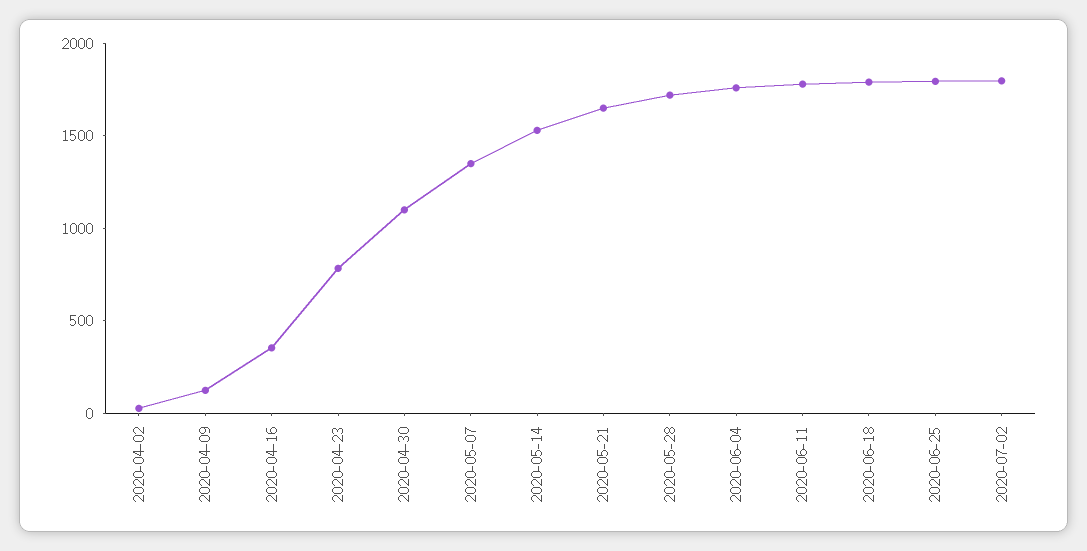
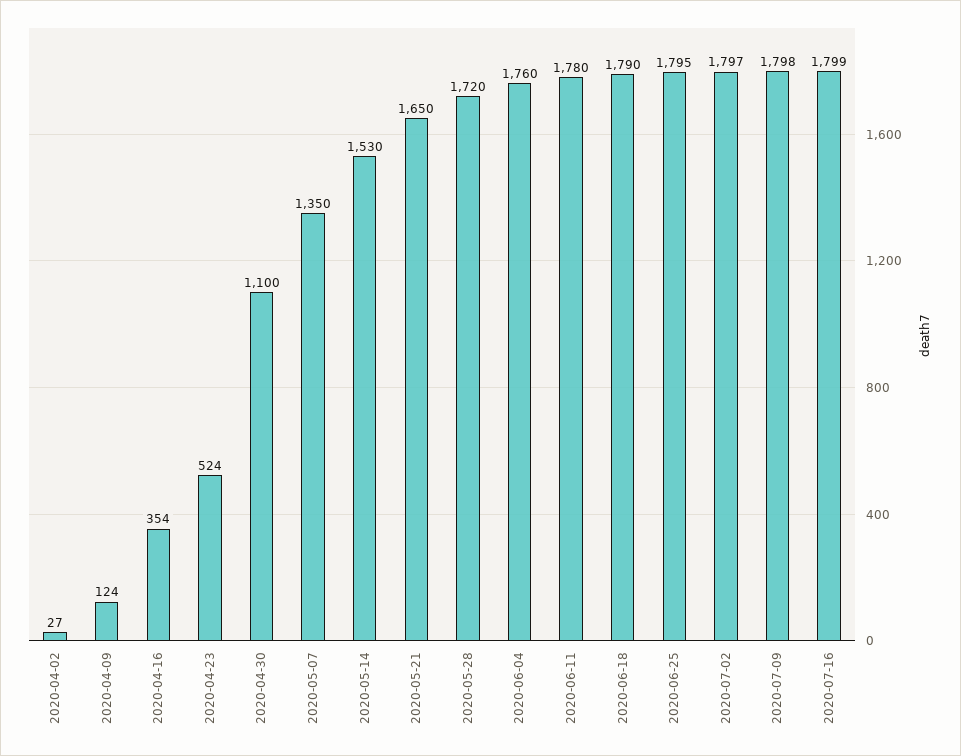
2020-04-23: 800 -> 524
2020-07-09: none -> 1798
2020-07-16: none -> 1799

